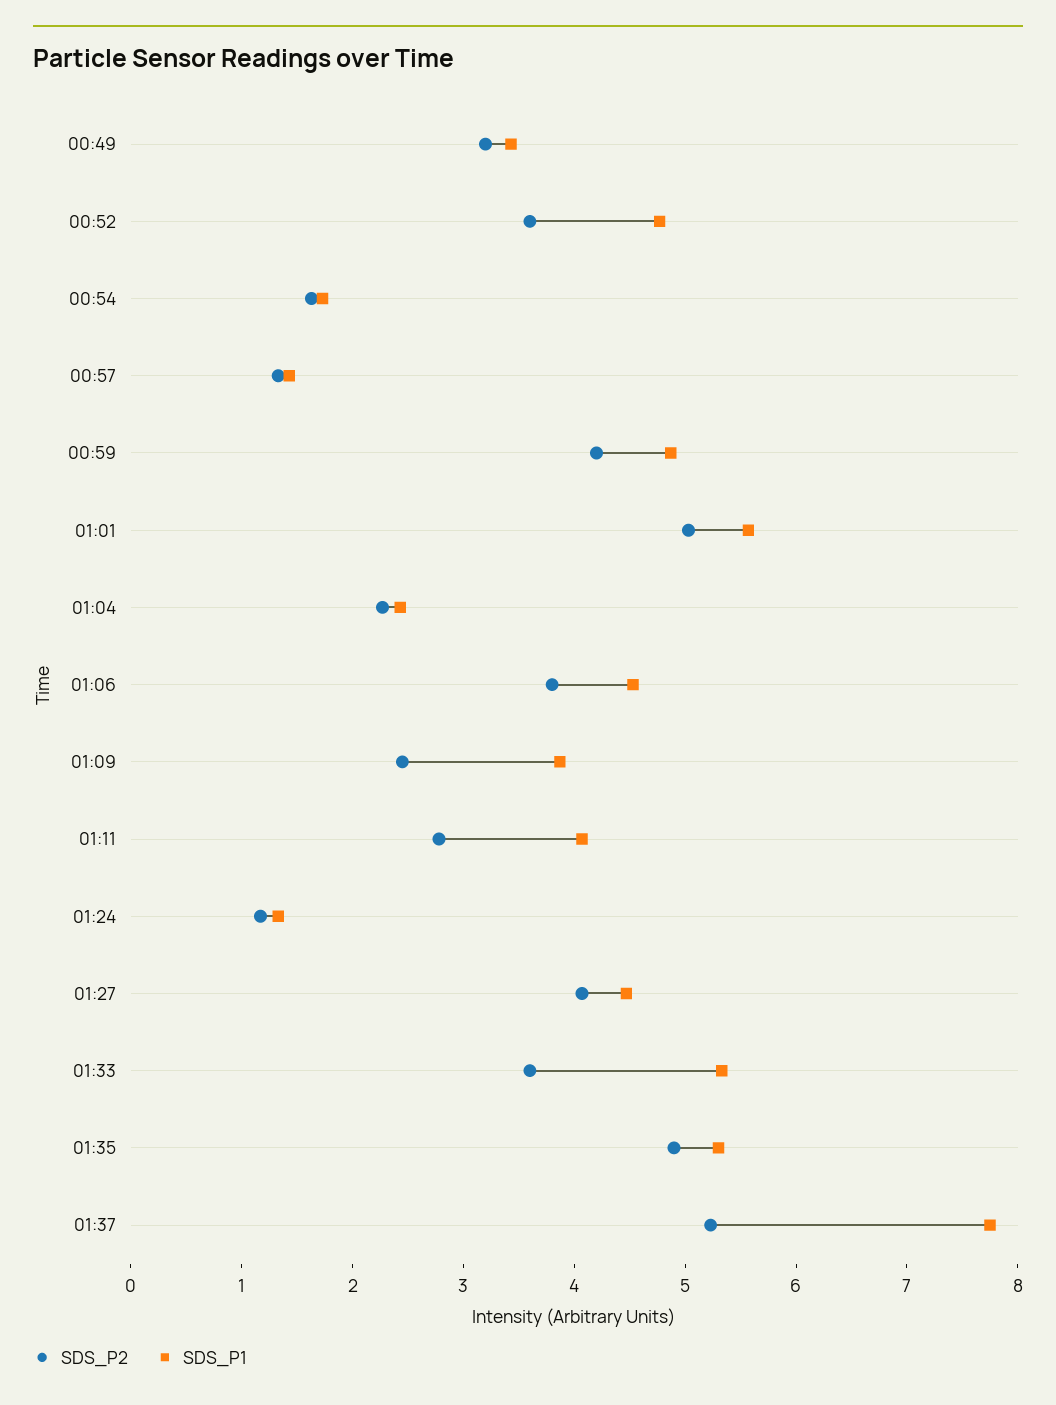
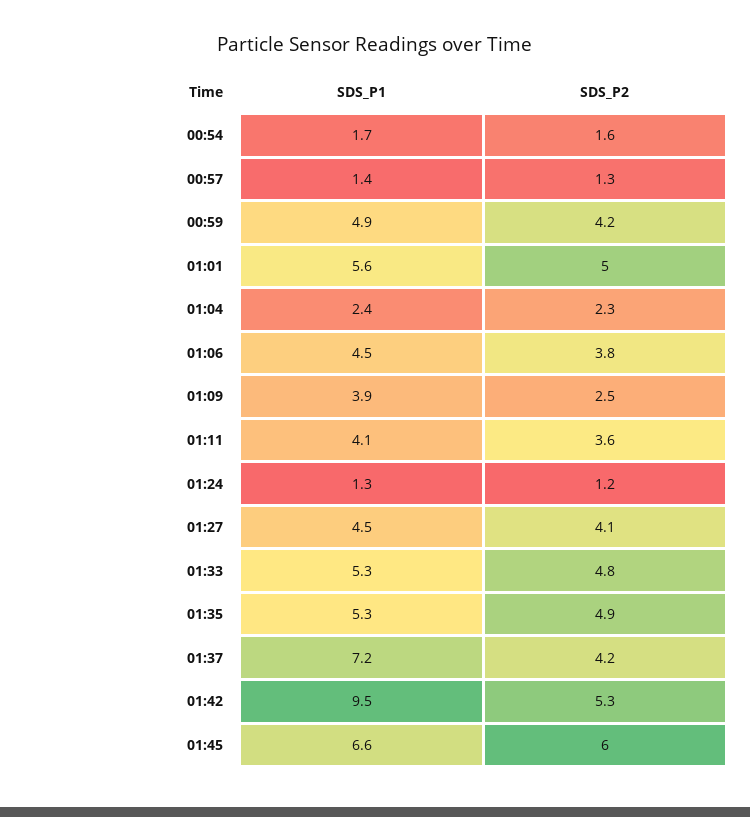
SDS_P2, 00:49: 3.2 -> none
SDS_P1, 00:49: 3.4 -> none
SDS_P2, 00:52: 3.6 -> none
SDS_P1, 00:52: 4.8 -> none
SDS_P2, 01:11: 2.8 -> 3.6
SDS_P2, 01:33: 3.6 -> 4.8
SDS_P2, 01:37: 5.2 -> 4.2
SDS_P1, 01:37: 7.8 -> 7.2
SDS_P1, 01:42: none -> 9.5
SDS_P2, 01:42: none -> 5.3
SDS_P1, 01:45: none -> 6.6
SDS_P2, 01:45: none -> 6

